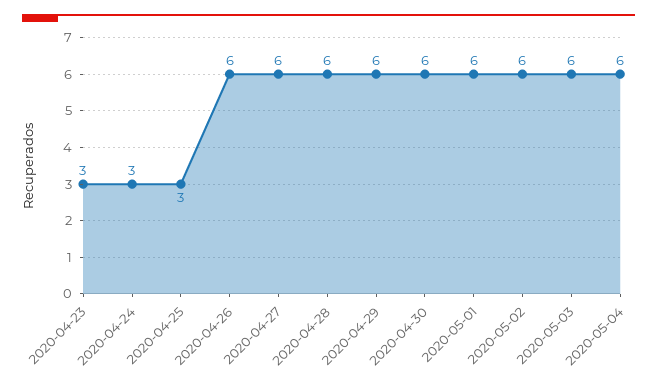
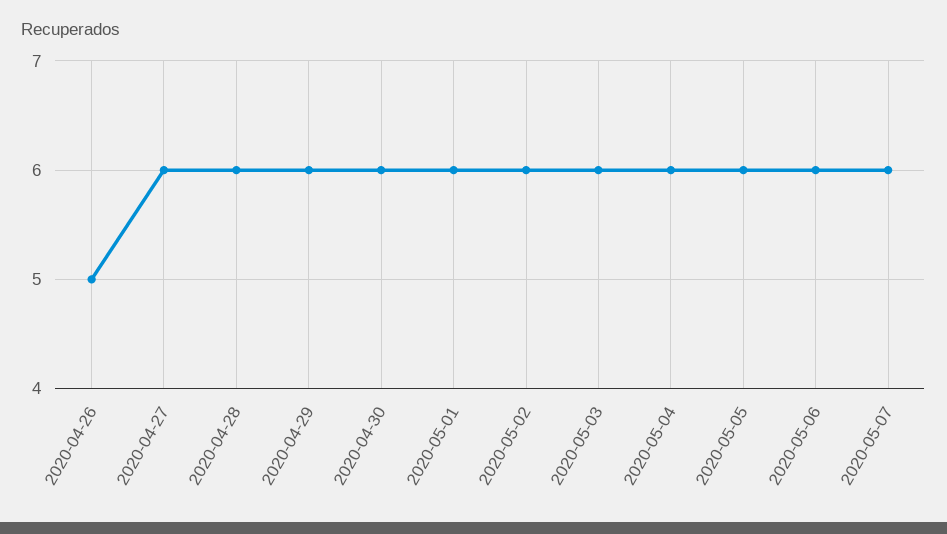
2020-04-23: 3 -> none
2020-04-24: 3 -> none
2020-04-25: 3 -> none
2020-04-26: 6 -> 5
2020-05-05: none -> 6
2020-05-06: none -> 6
2020-05-07: none -> 6

